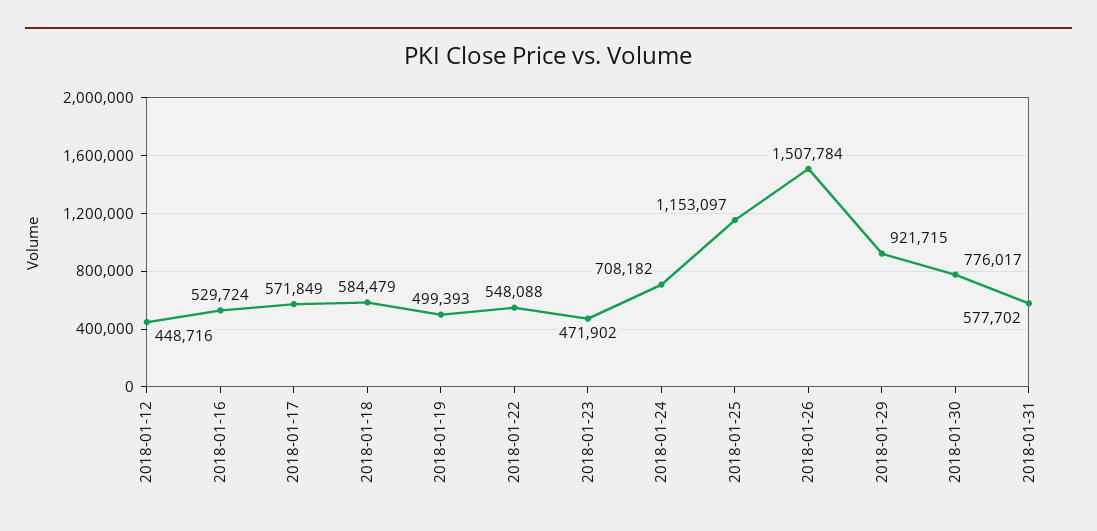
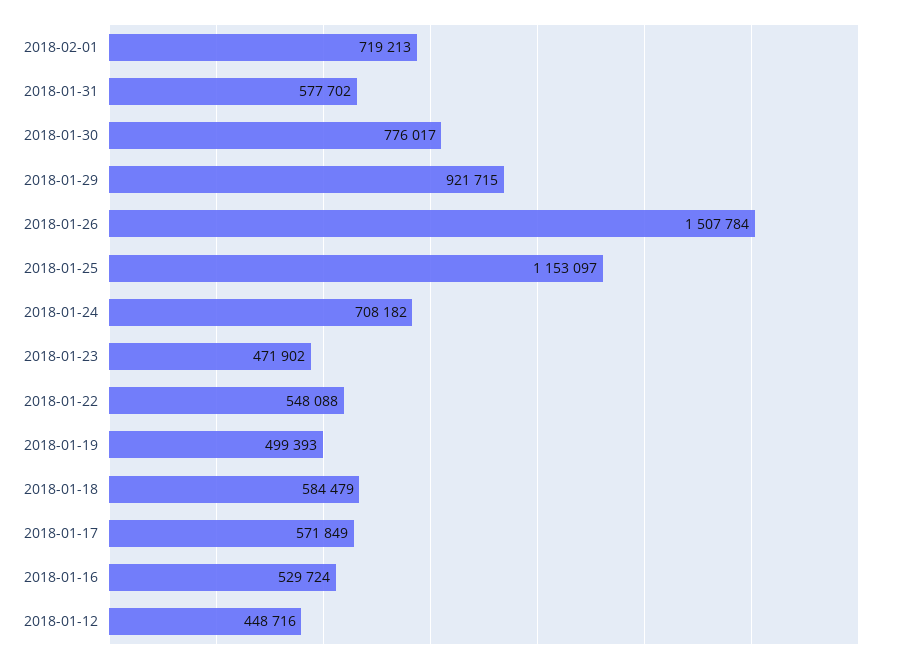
2018-02-01: none -> 719213

